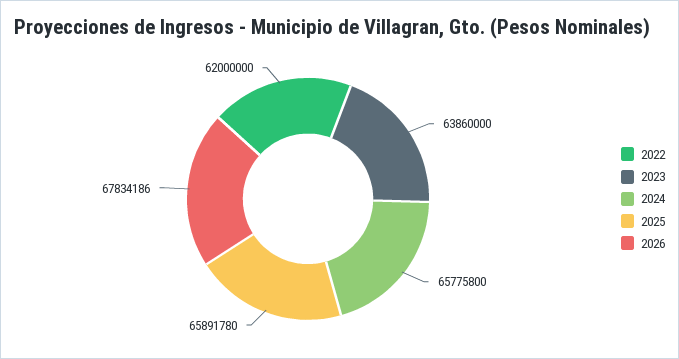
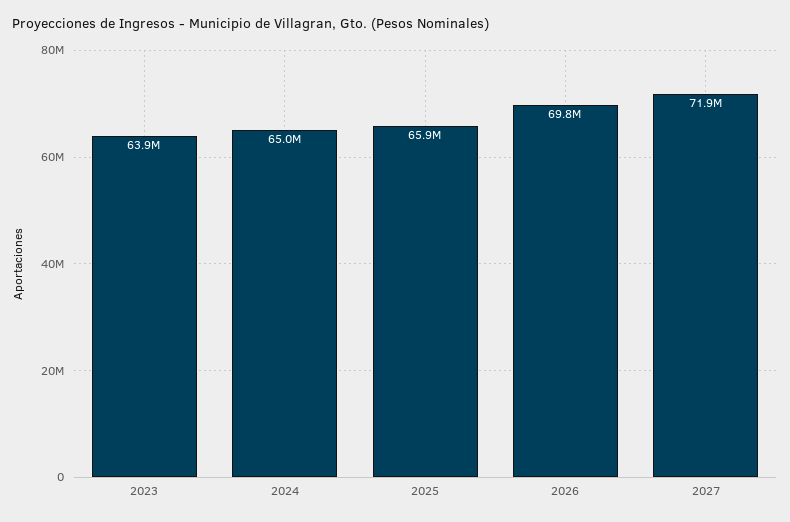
2022: 62000000 -> none
2024: 65775800 -> 65000000
2026: 67834186 -> 69800000
2027: none -> 71900000

